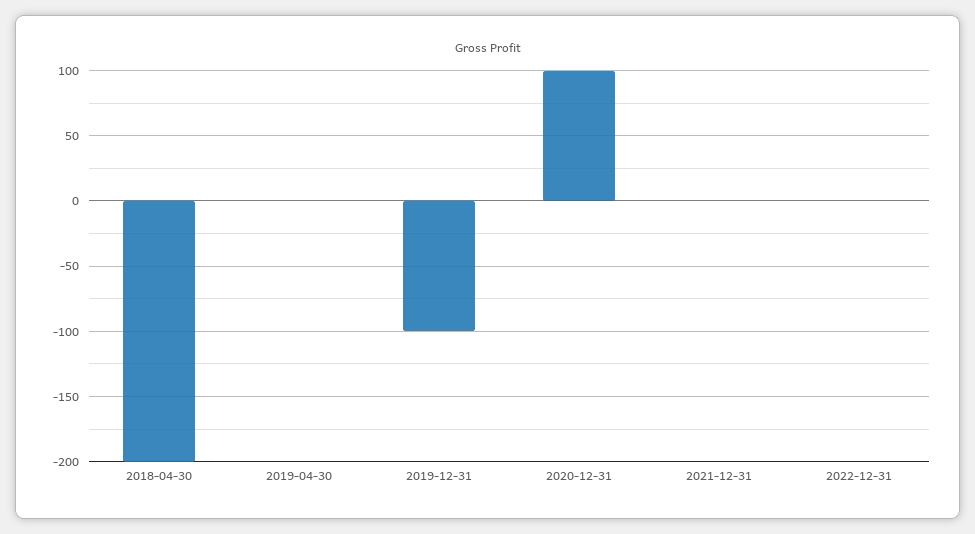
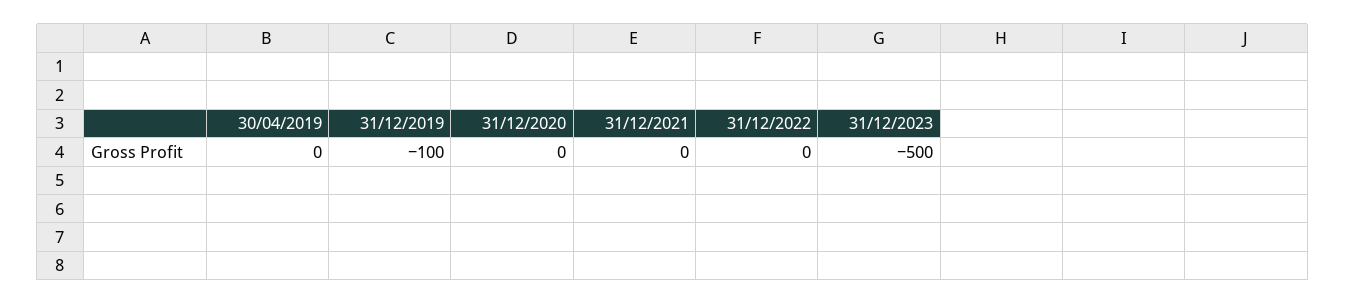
2018-04-30: -200 -> none
2020-12-31: 100 -> 0
31/12/2023: none -> -500

